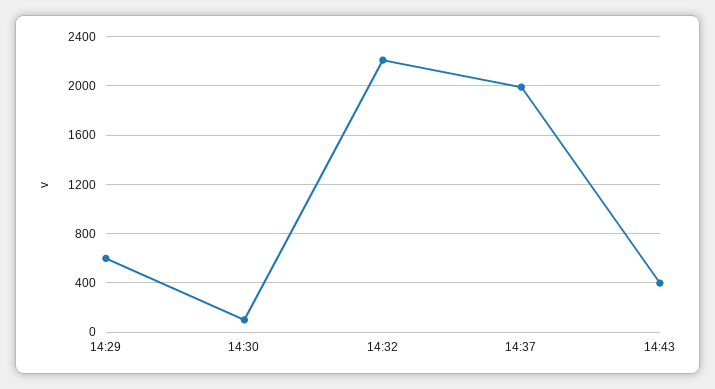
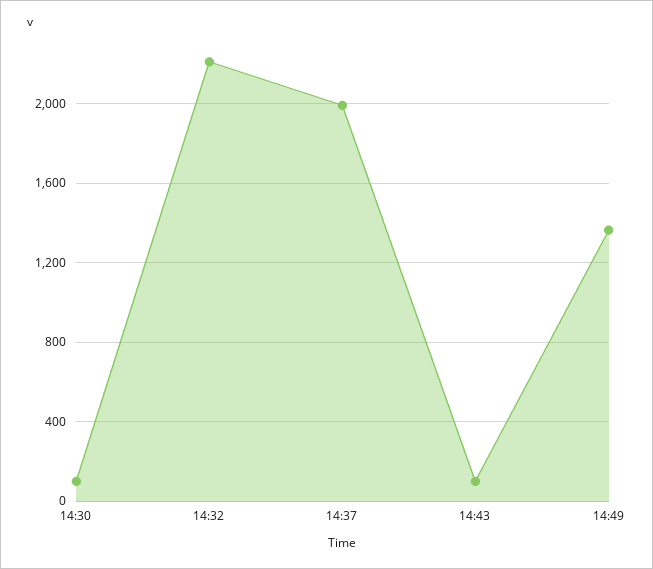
14:29: 600 -> none
14:43: 400 -> 100
14:49: none -> 1350

